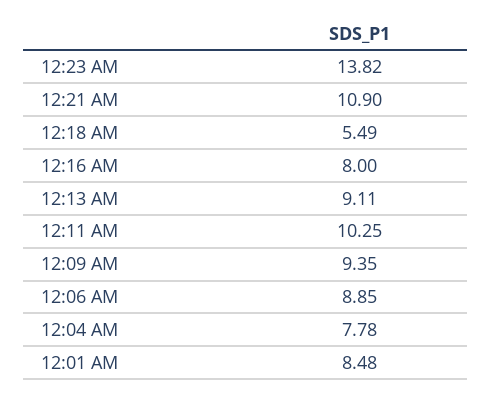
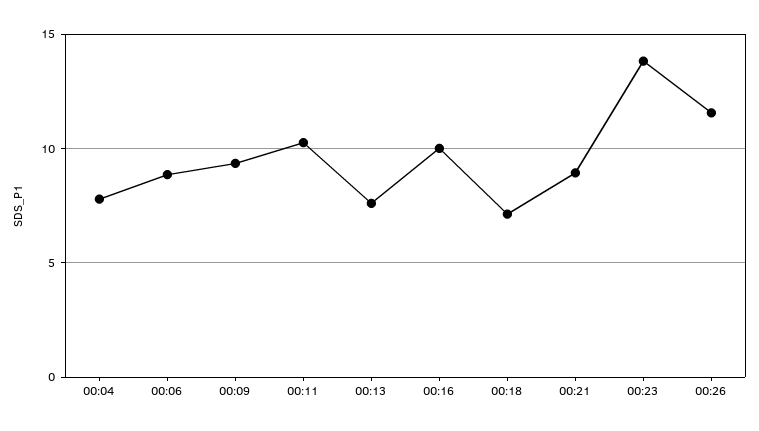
12:21 AM: 10.9 -> 9
12:18 AM: 5.49 -> 7
12:16 AM: 8 -> 10
12:13 AM: 9.11 -> 7.5
12:01 AM: 8.48 -> none
00:26: none -> 11.5

